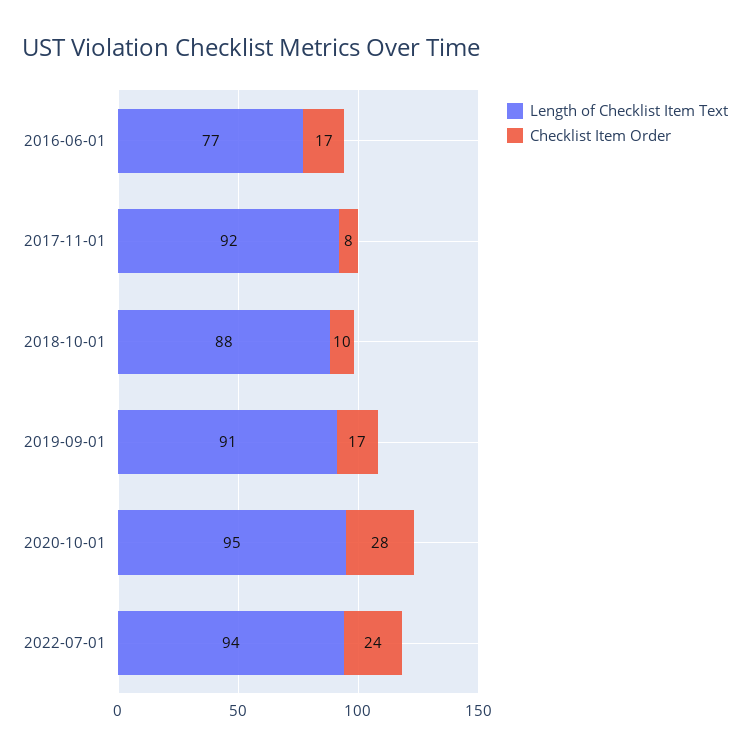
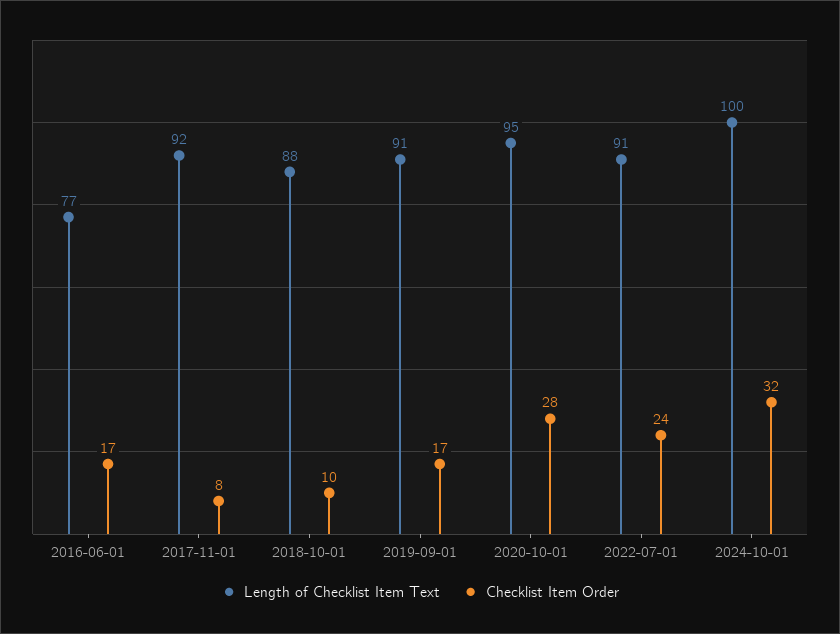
Length of Checklist Item Text, 2022-07-01: 94 -> 91
Length of Checklist Item Text, 2024-10-01: none -> 100
Checklist Item Order, 2024-10-01: none -> 32

